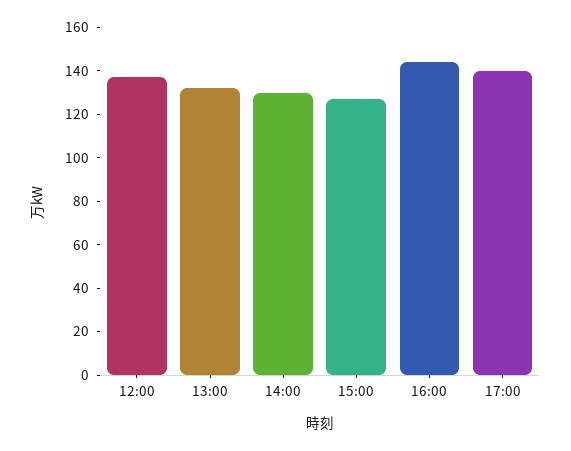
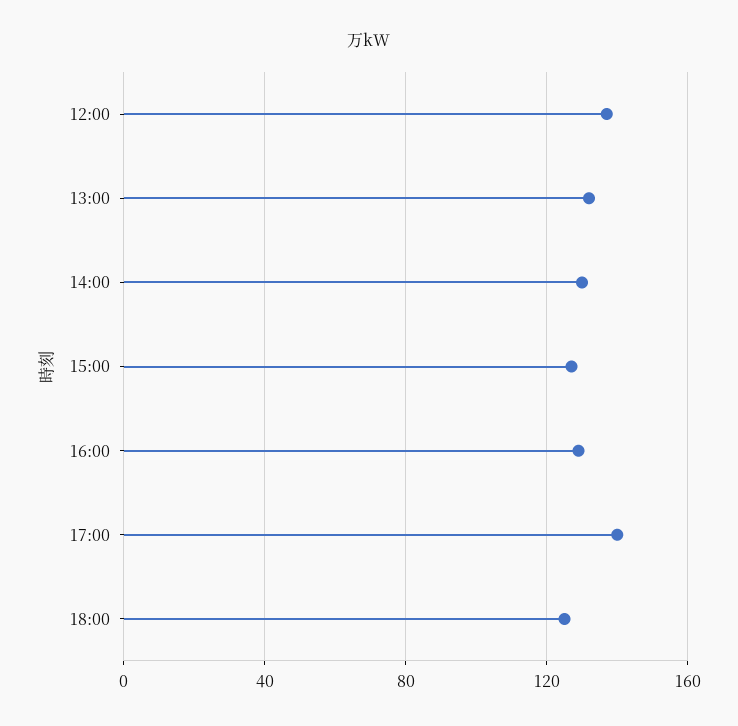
16:00: 145 -> 130
18:00: none -> 125

